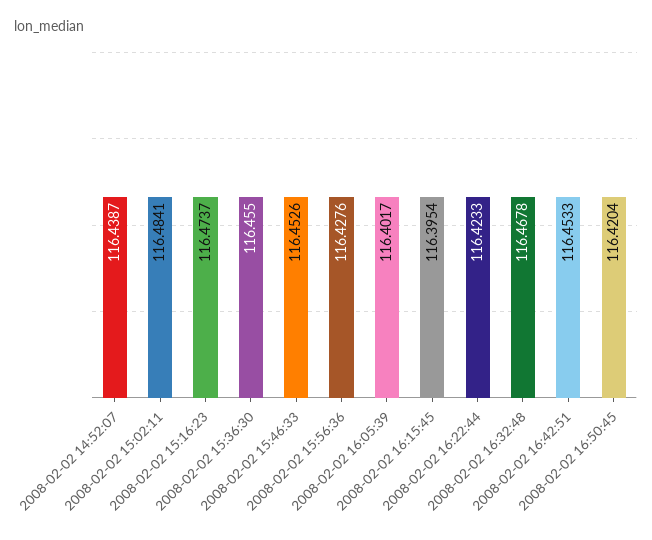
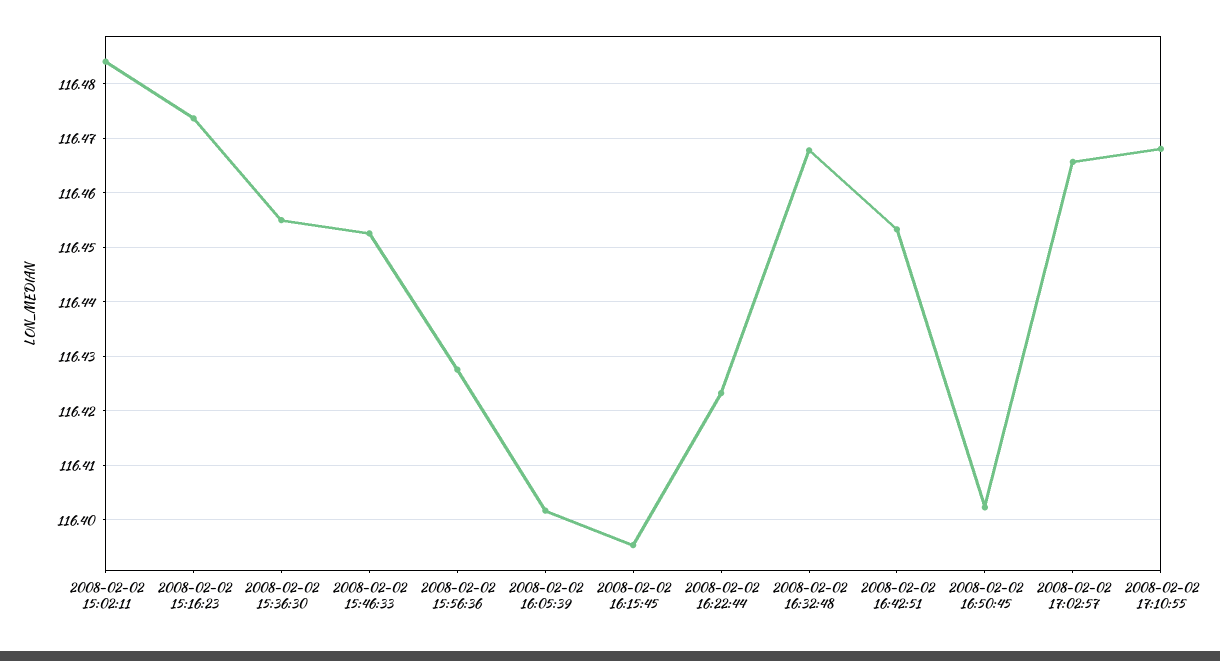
2008-02-02 14:52:07: 116.4387 -> none
2008-02-02 16:50:45: 116.4204 -> 116.402
2008-02-02 17:02:57: none -> 116.466
2008-02-02 17:10:55: none -> 116.468

